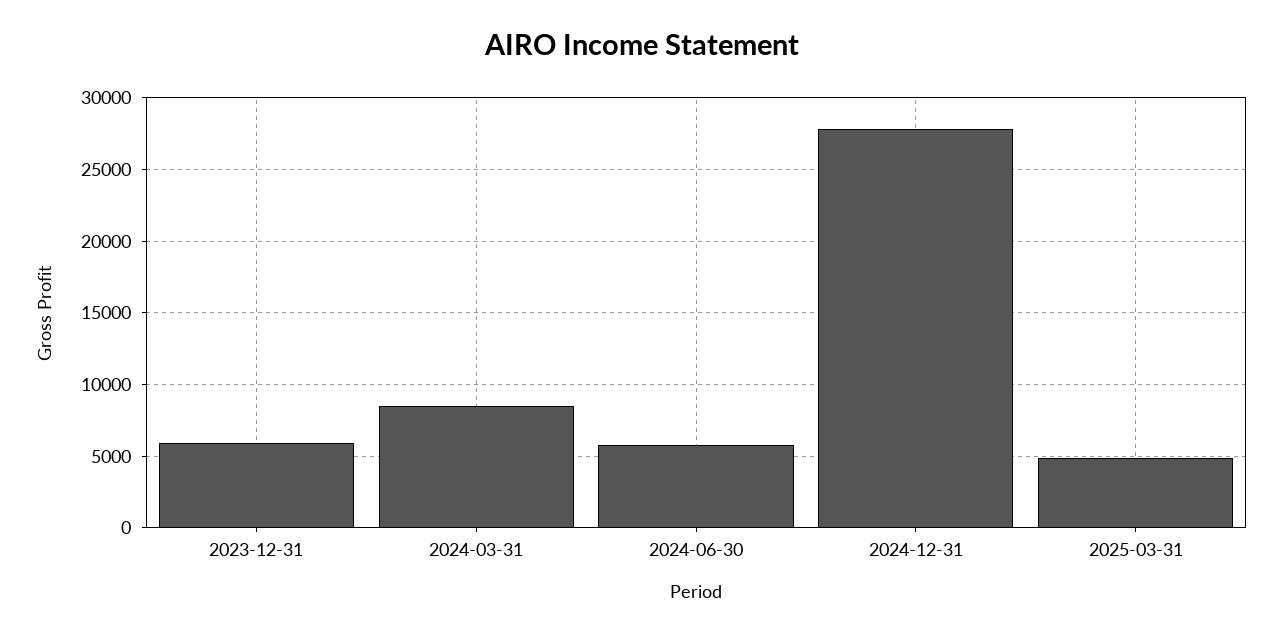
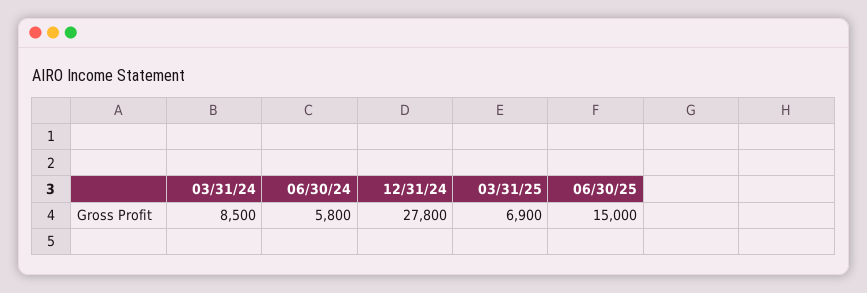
2023-12-31: 6000 -> none
2025-03-31: 5000 -> 6900
06/30/25: none -> 15000

